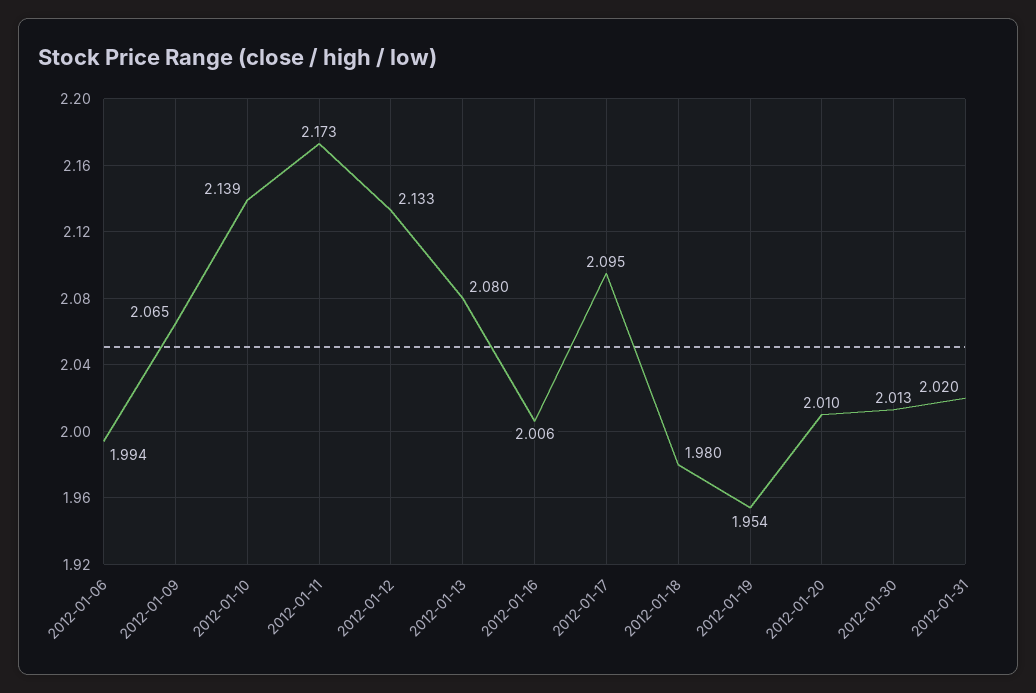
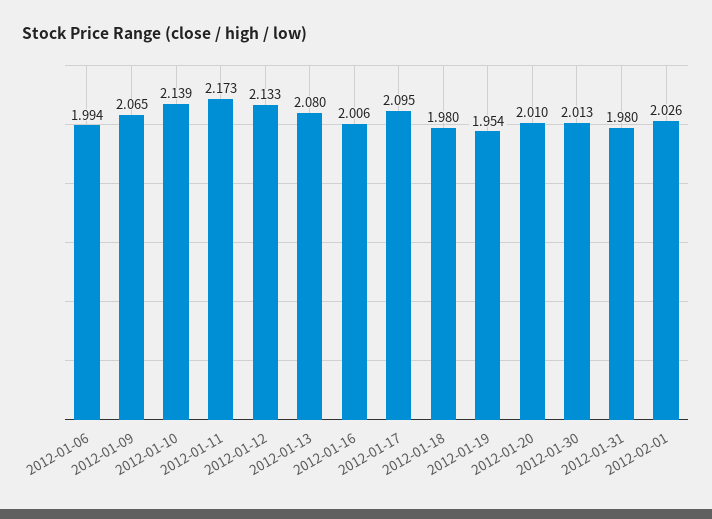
2012-01-31: 2.02 -> 1.98
2012-02-01: none -> 2.026

